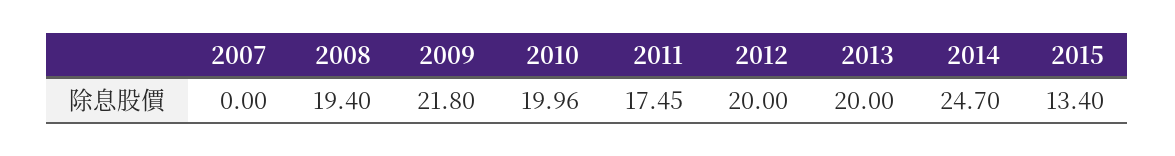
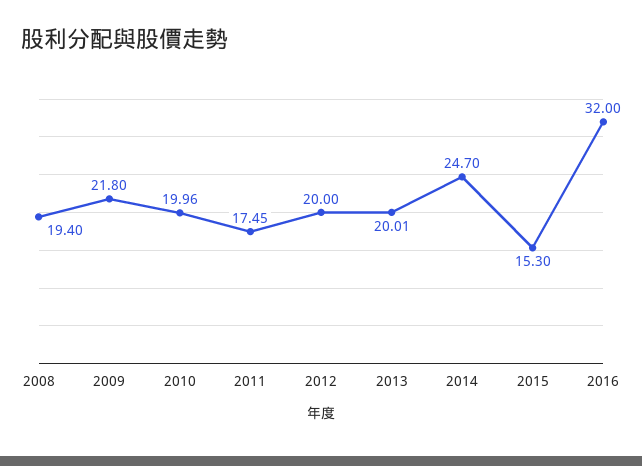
2007: 0 -> none
2013: 20 -> 20.01
2015: 13.4 -> 15.3
2016: none -> 32

